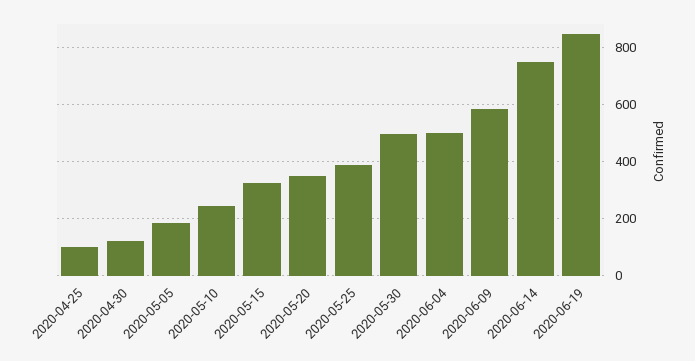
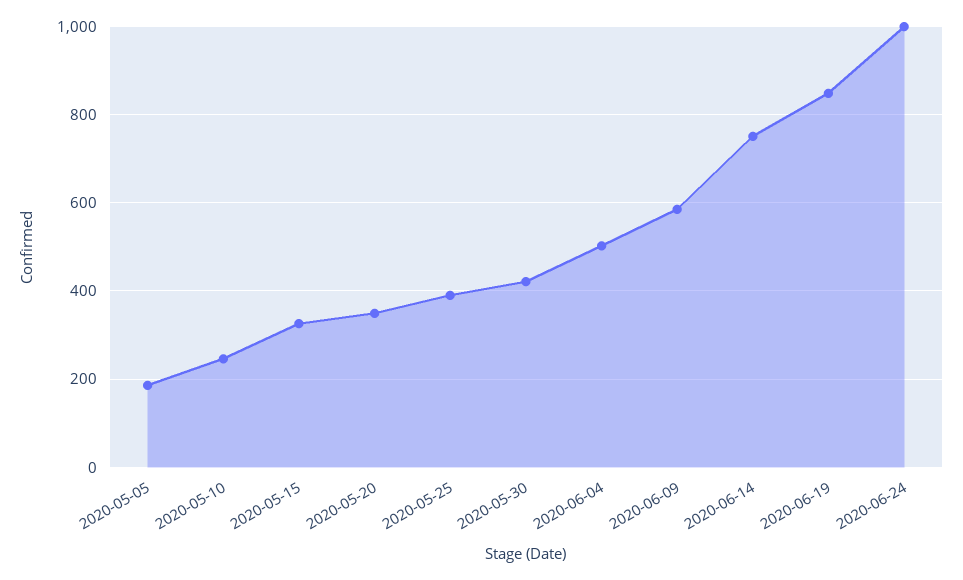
2020-04-25: 100 -> none
2020-04-30: 125 -> none
2020-05-30: 500 -> 420
2020-06-24: none -> 1000

